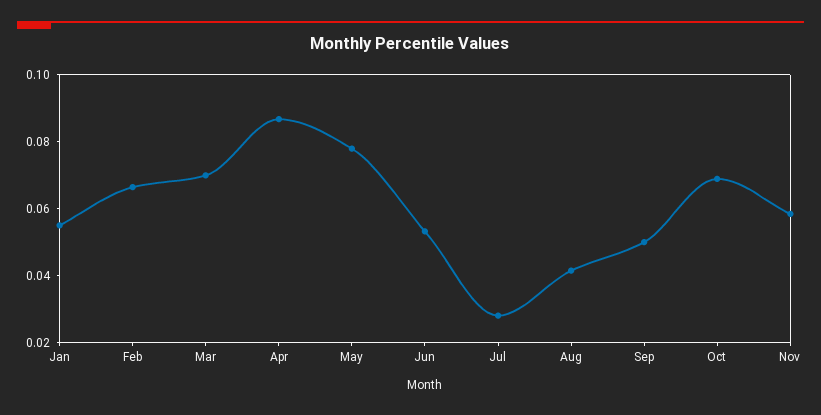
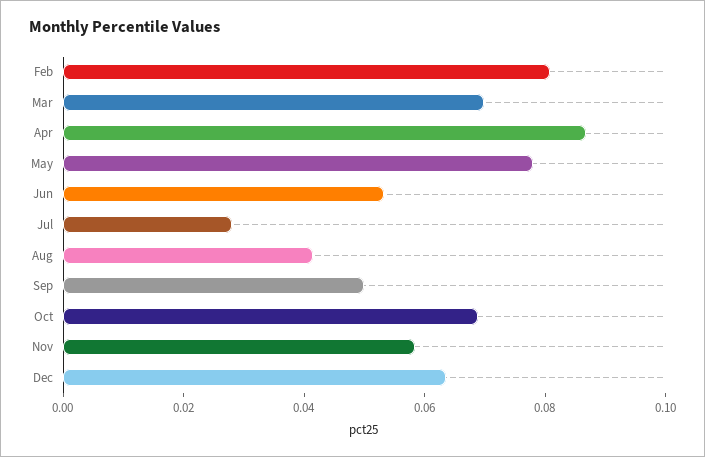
Jan: 0.055 -> none
Feb: 0.065 -> 0.08
Dec: none -> 0.065

